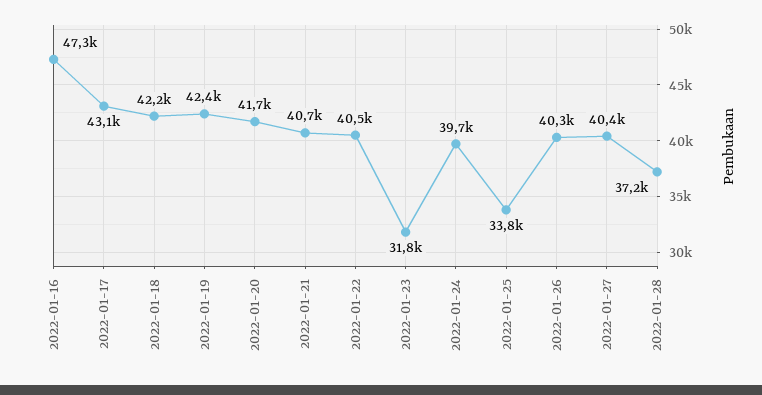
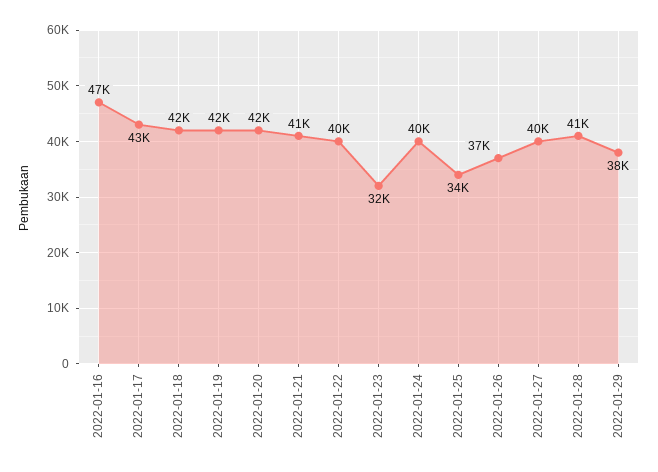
2022-01-26: 40300 -> 37000
2022-01-28: 37200 -> 41000
2022-01-29: none -> 38000

